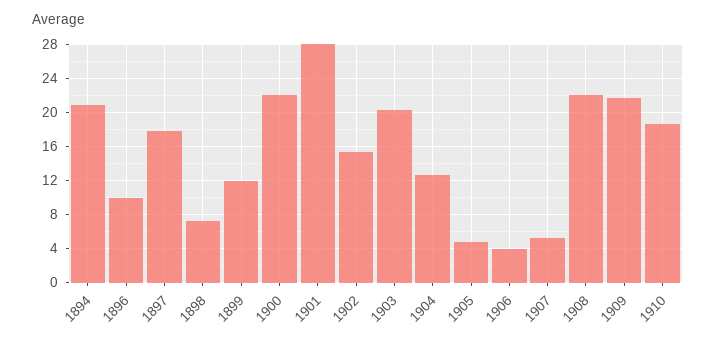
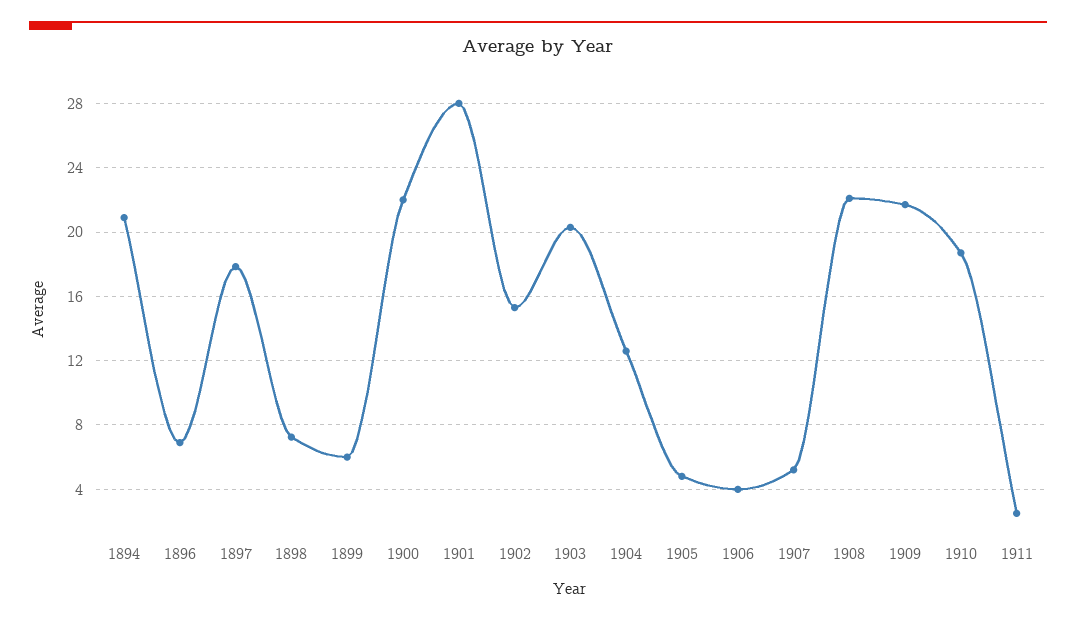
1896: 10 -> 7
1899: 12 -> 6
1911: none -> 2.5

